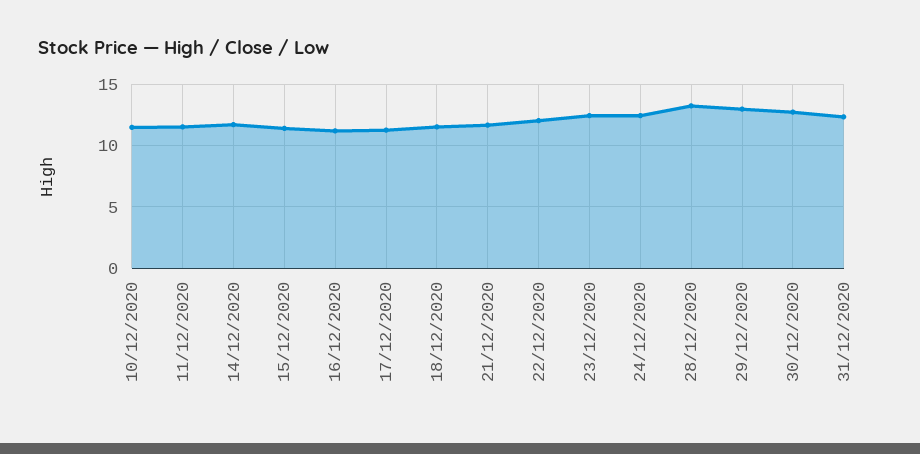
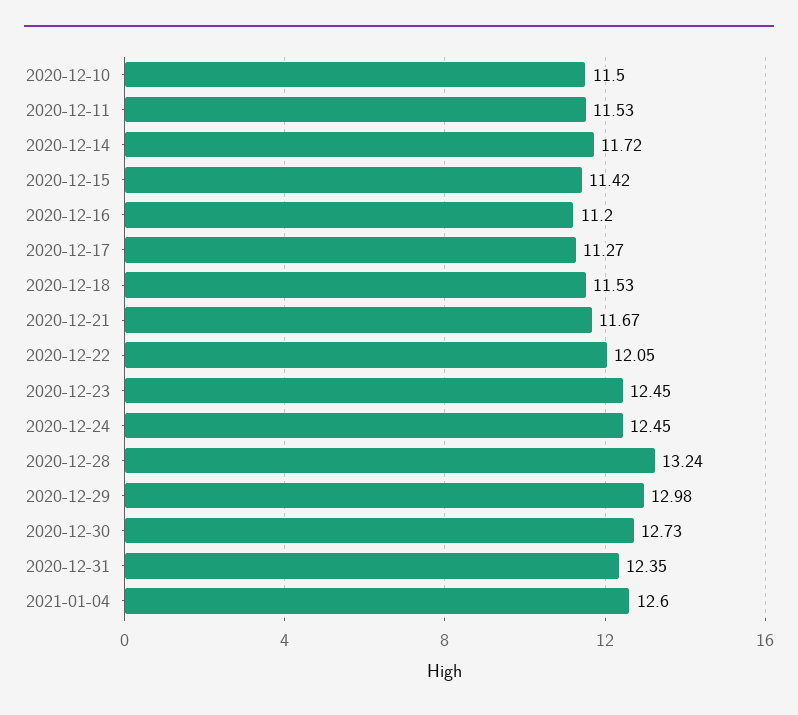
2021-01-04: none -> 12.6

